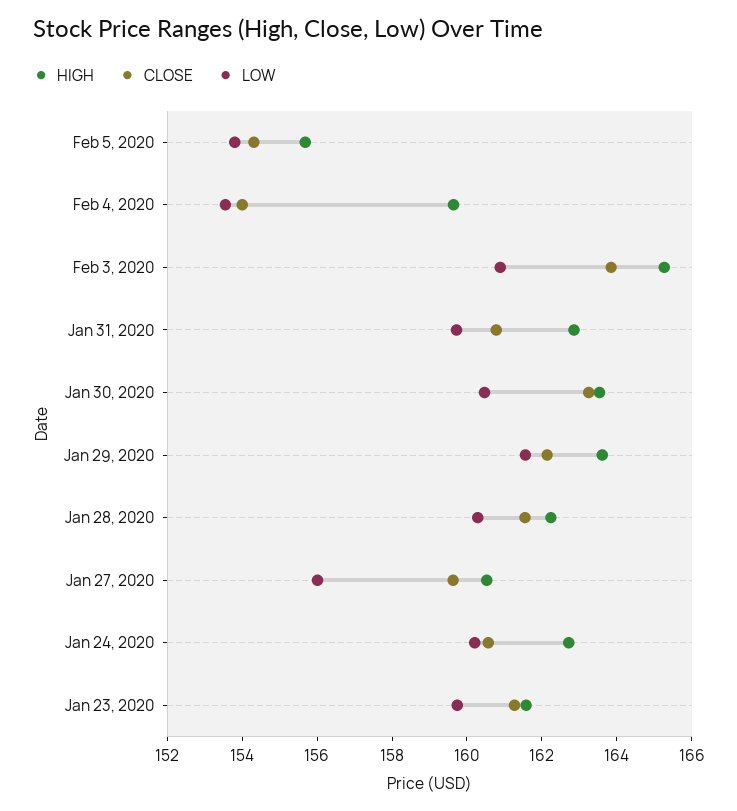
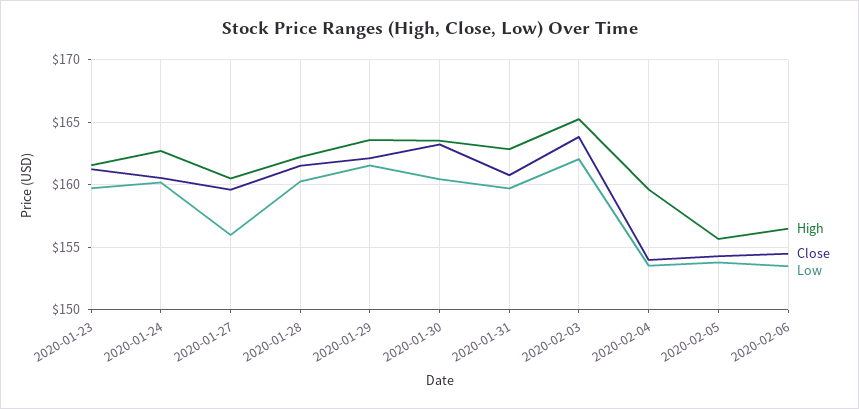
LOW, Feb 3, 2020: 161 -> 162
HIGH, 2020-02-06: none -> 156.5
CLOSE, 2020-02-06: none -> 154.5
LOW, 2020-02-06: none -> 153.5

